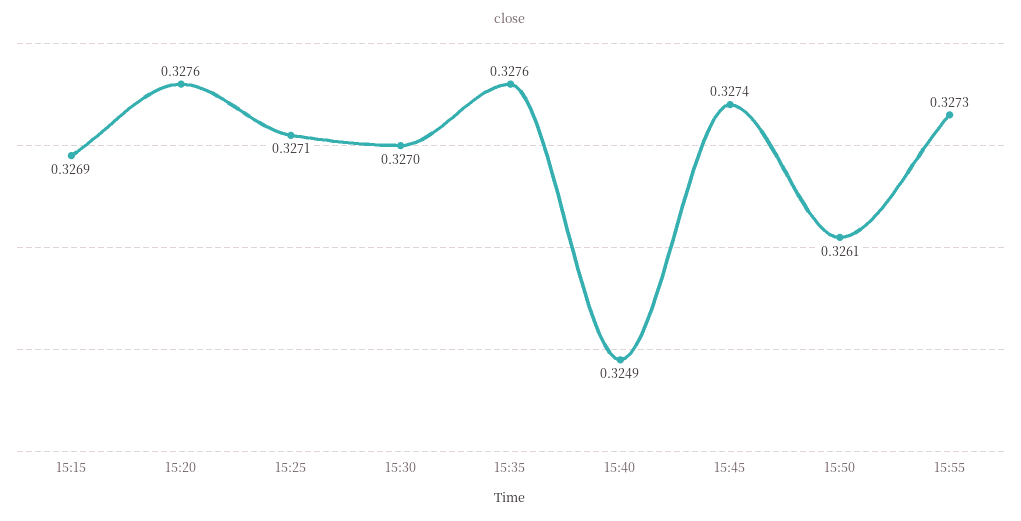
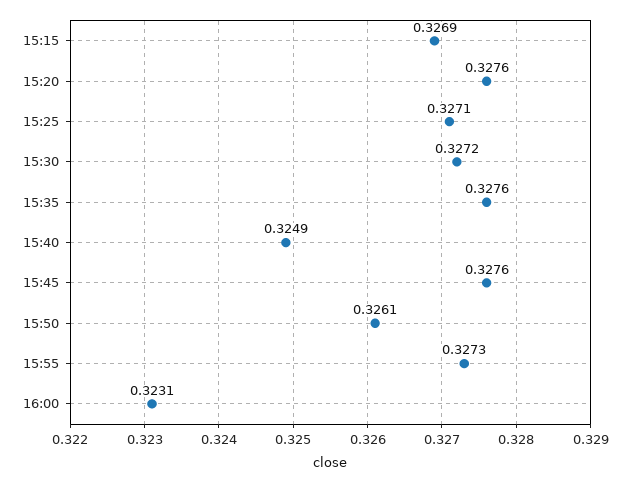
15:30: 0.327 -> 0.3272
15:45: 0.3274 -> 0.3276
16:00: none -> 0.3231

